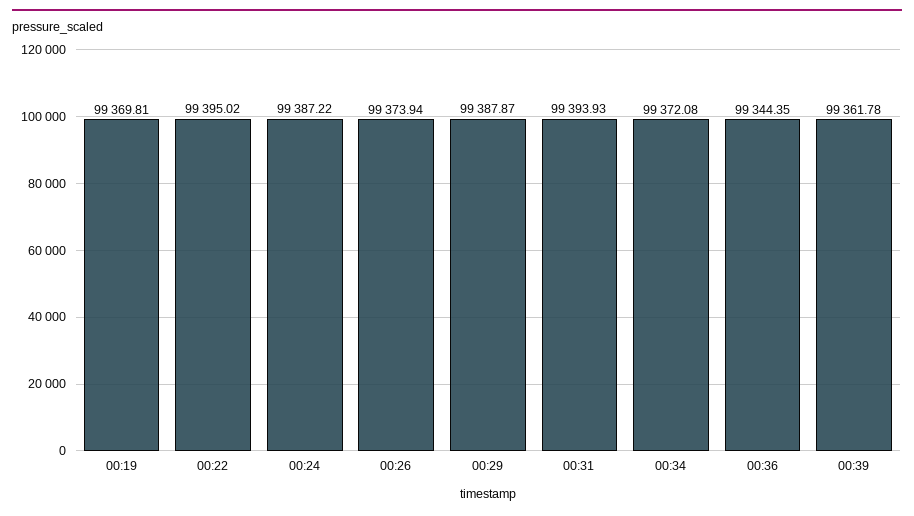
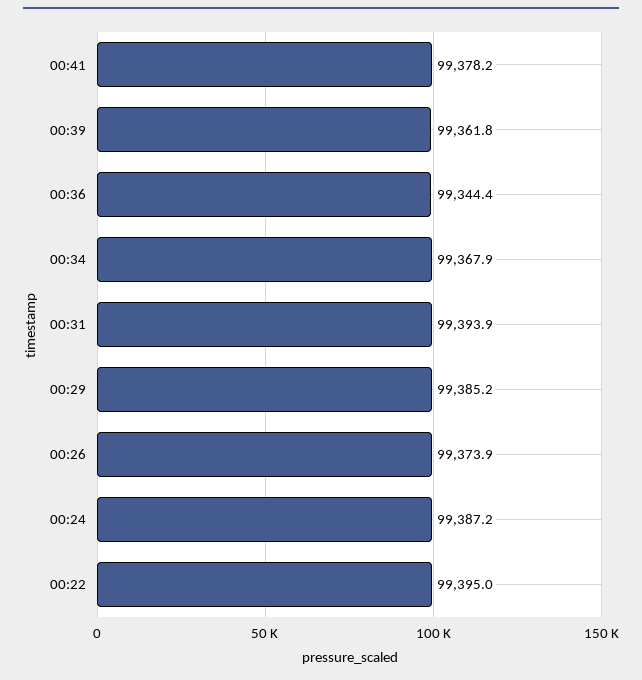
00:19: 99369.81 -> none
00:29: 99387.87 -> 99385.2
00:34: 99372.08 -> 99367.9
00:41: none -> 99378.2

